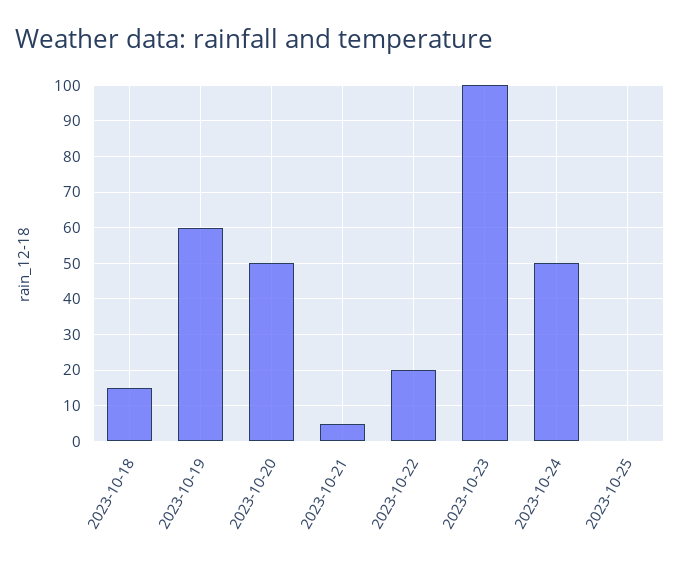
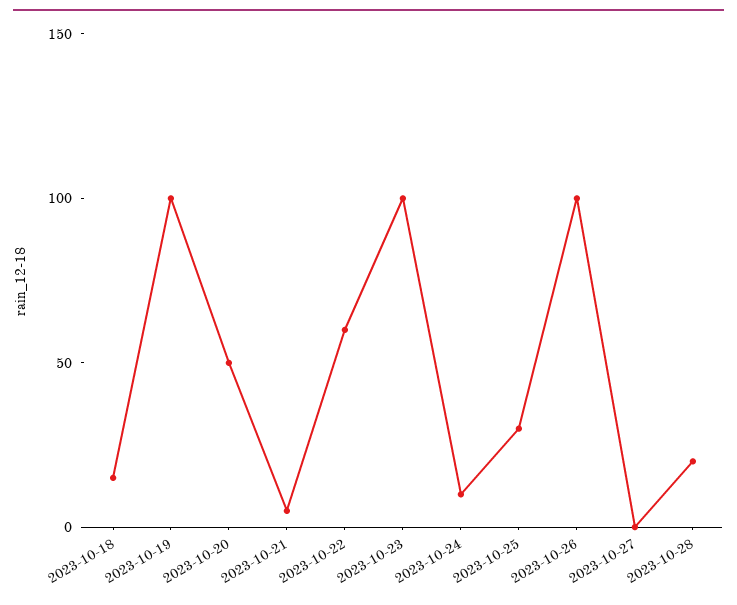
2023-10-19: 60 -> 100
2023-10-22: 20 -> 60
2023-10-24: 50 -> 10
2023-10-25: 0 -> 30
2023-10-26: none -> 100
2023-10-27: none -> 0
2023-10-28: none -> 20

